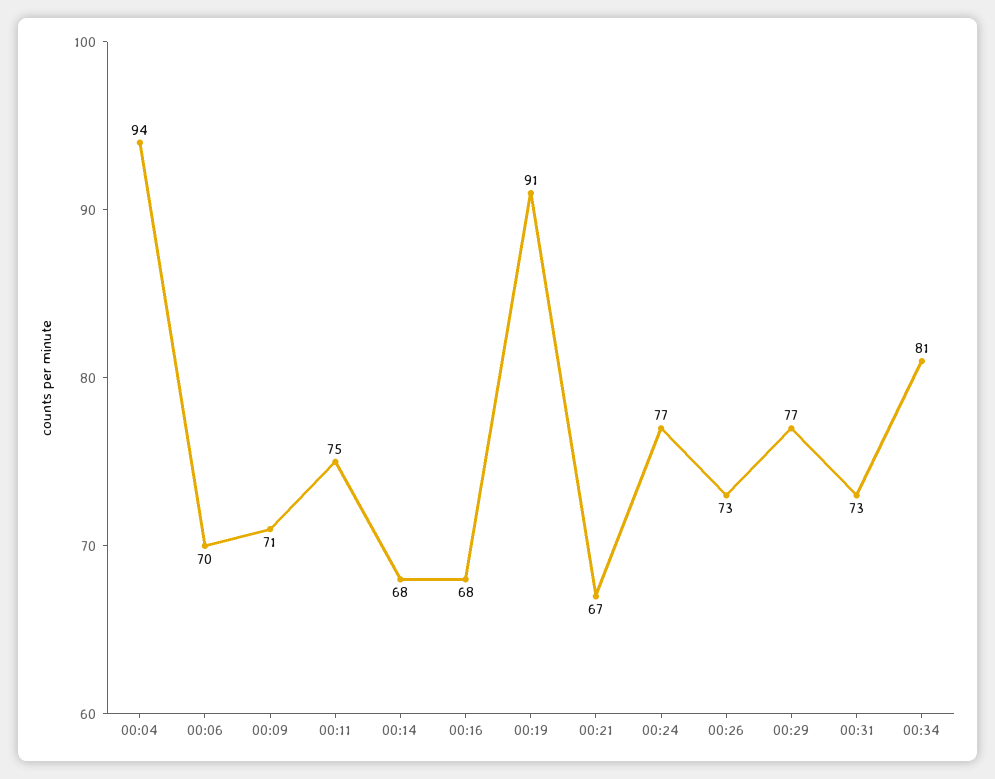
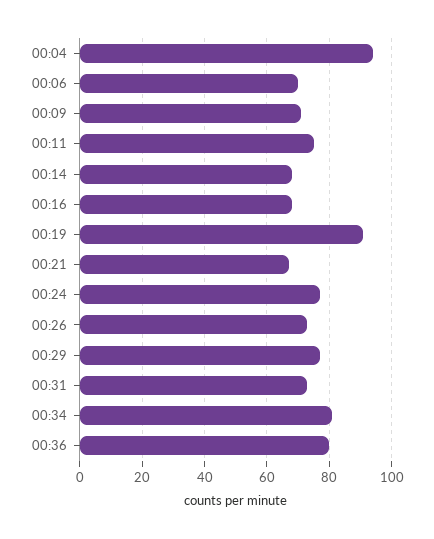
00:36: none -> 80

